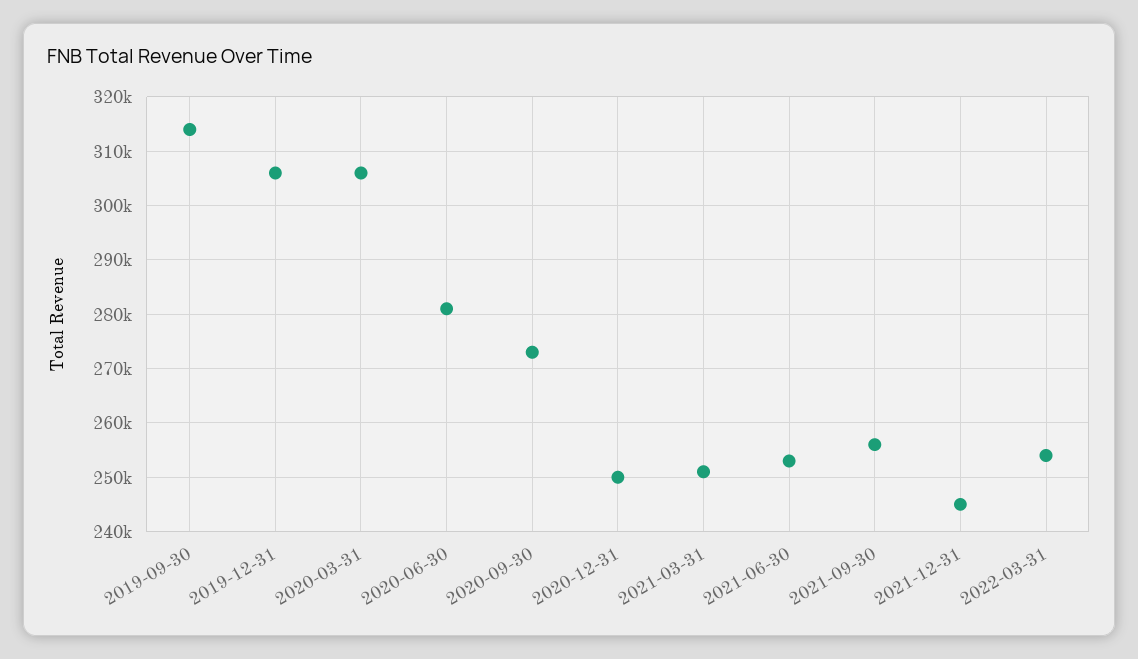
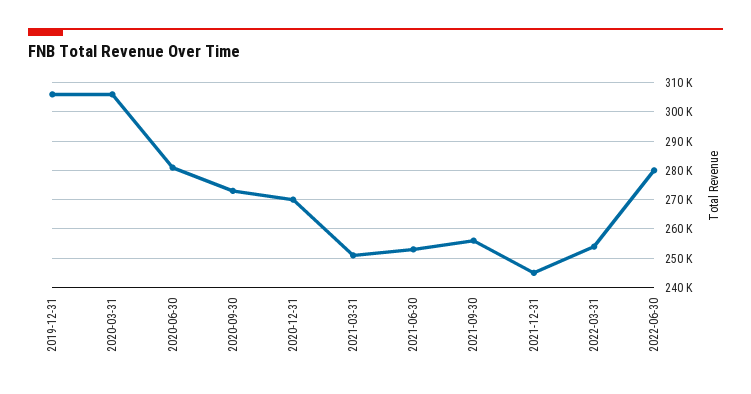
2019-09-30: 314000 -> none
2020-12-31: 250000 -> 270000
2022-06-30: none -> 280000

